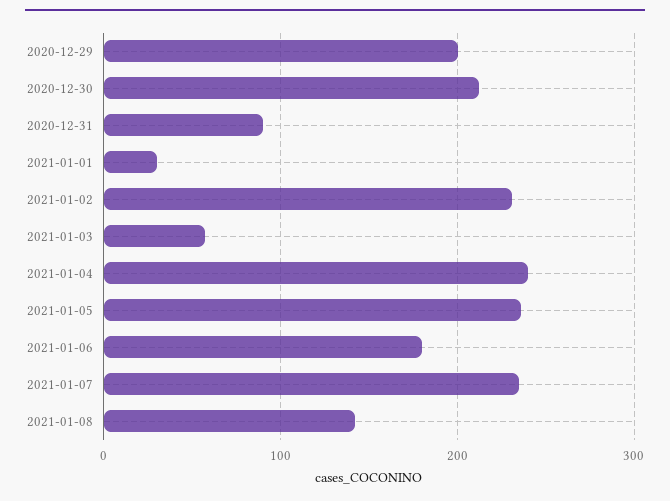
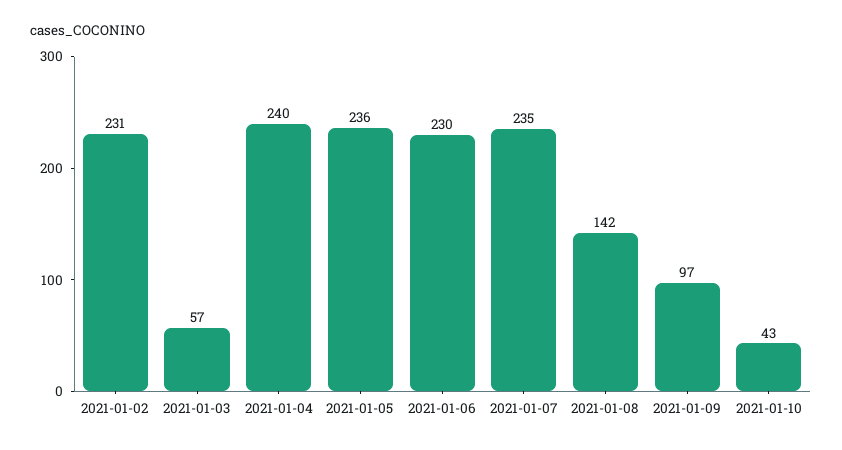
2020-12-29: 200 -> none
2020-12-30: 210 -> none
2020-12-31: 90 -> none
2021-01-01: 30 -> none
2021-01-06: 180 -> 230
2021-01-09: none -> 97
2021-01-10: none -> 43

